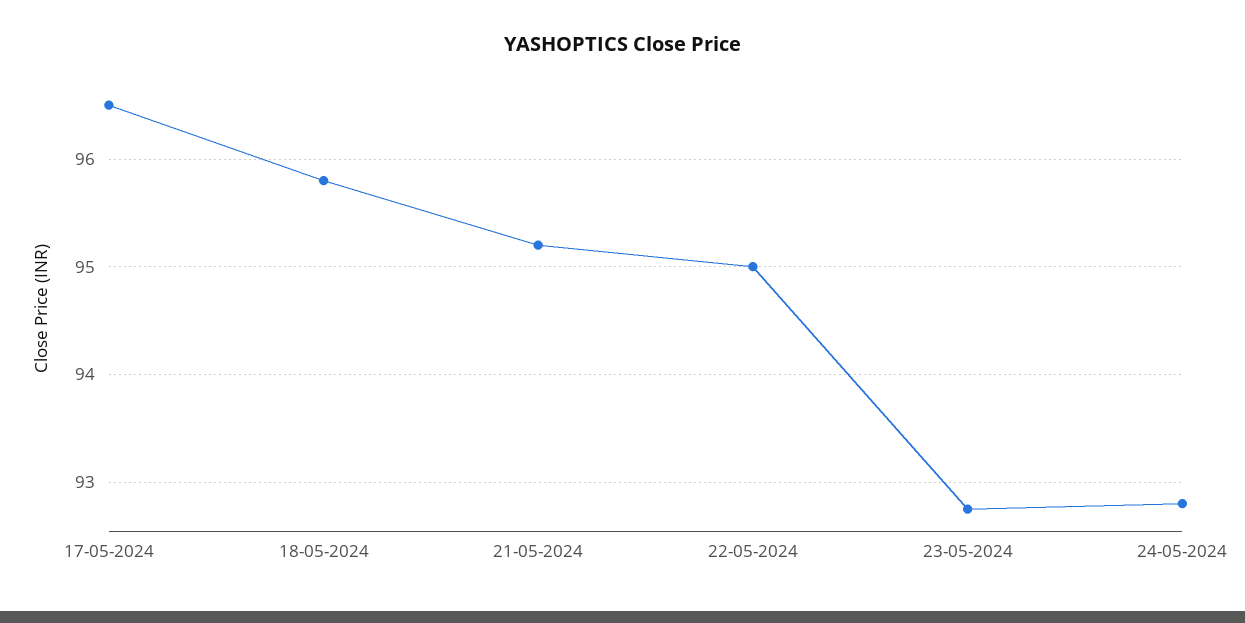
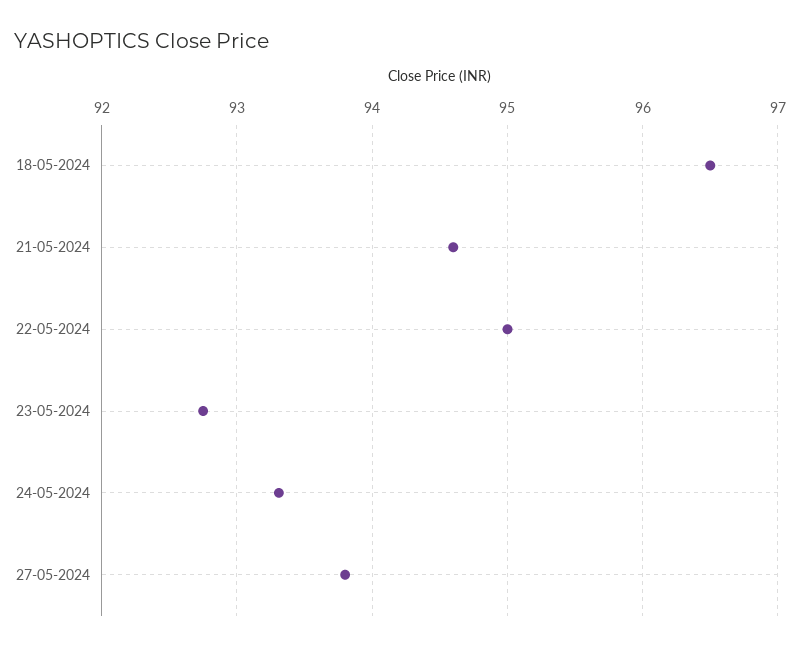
17-05-2024: 96.5 -> none
18-05-2024: 95.8 -> 96.5
21-05-2024: 95.2 -> 94.6
24-05-2024: 92.8 -> 93.3
27-05-2024: none -> 93.8

